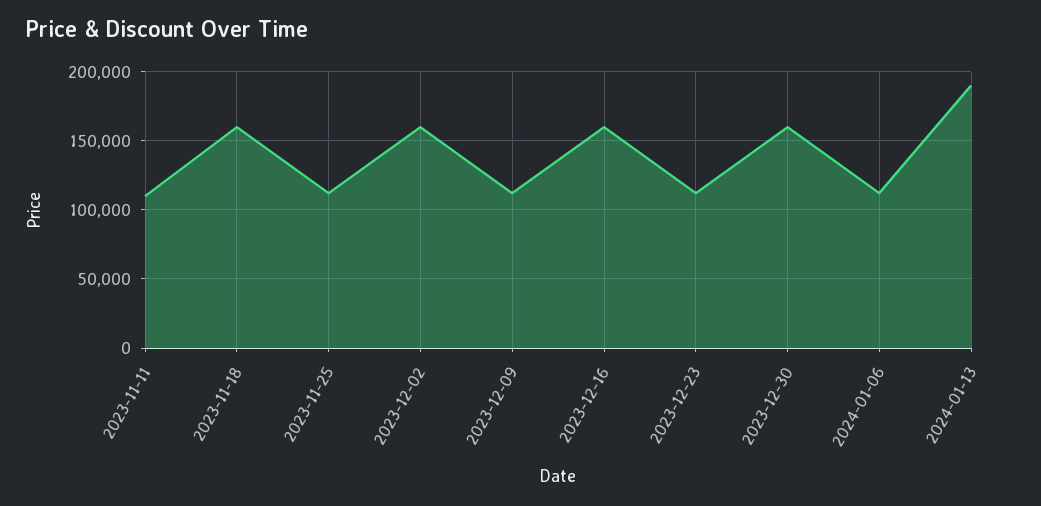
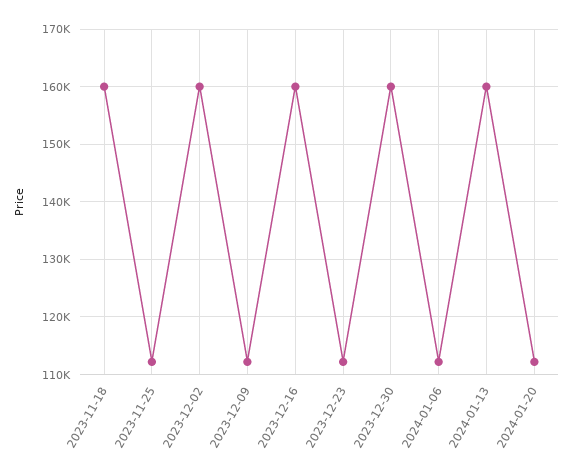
2023-11-11: 110000 -> none
2024-01-13: 190000 -> 160000
2024-01-20: none -> 112000

